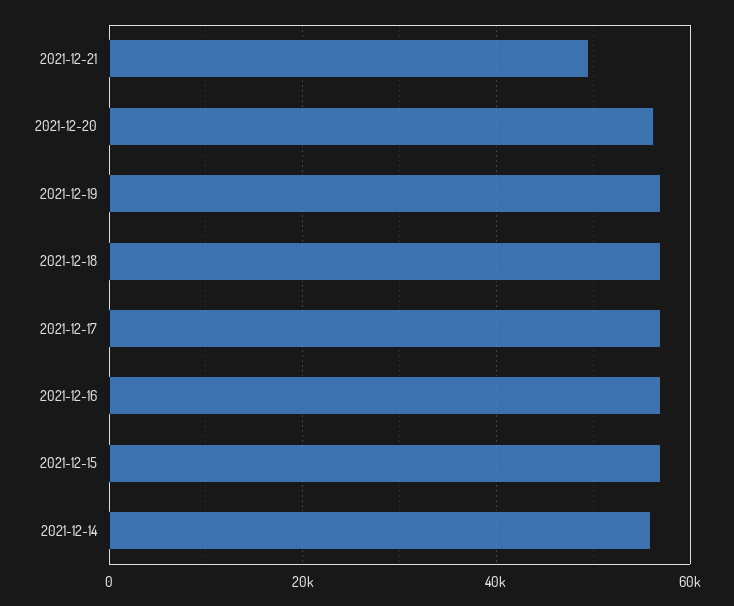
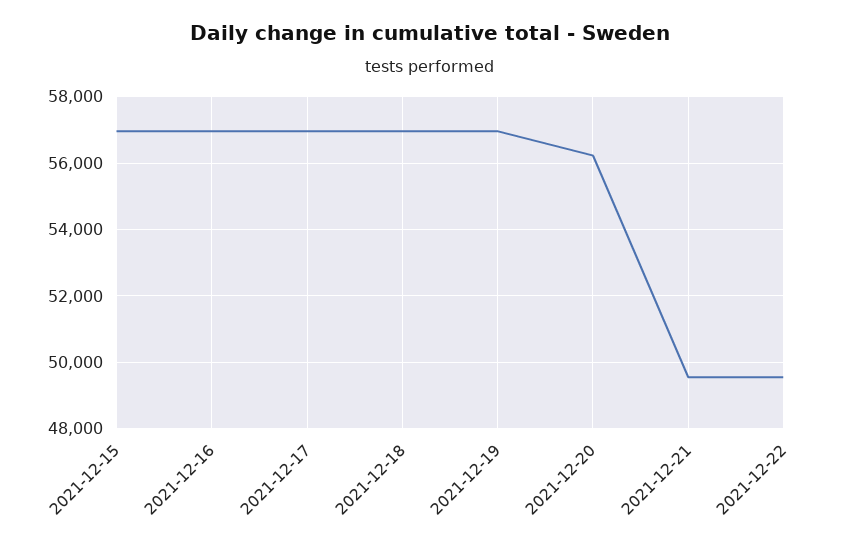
2021-12-14: 56000 -> none
2021-12-22: none -> 49600

